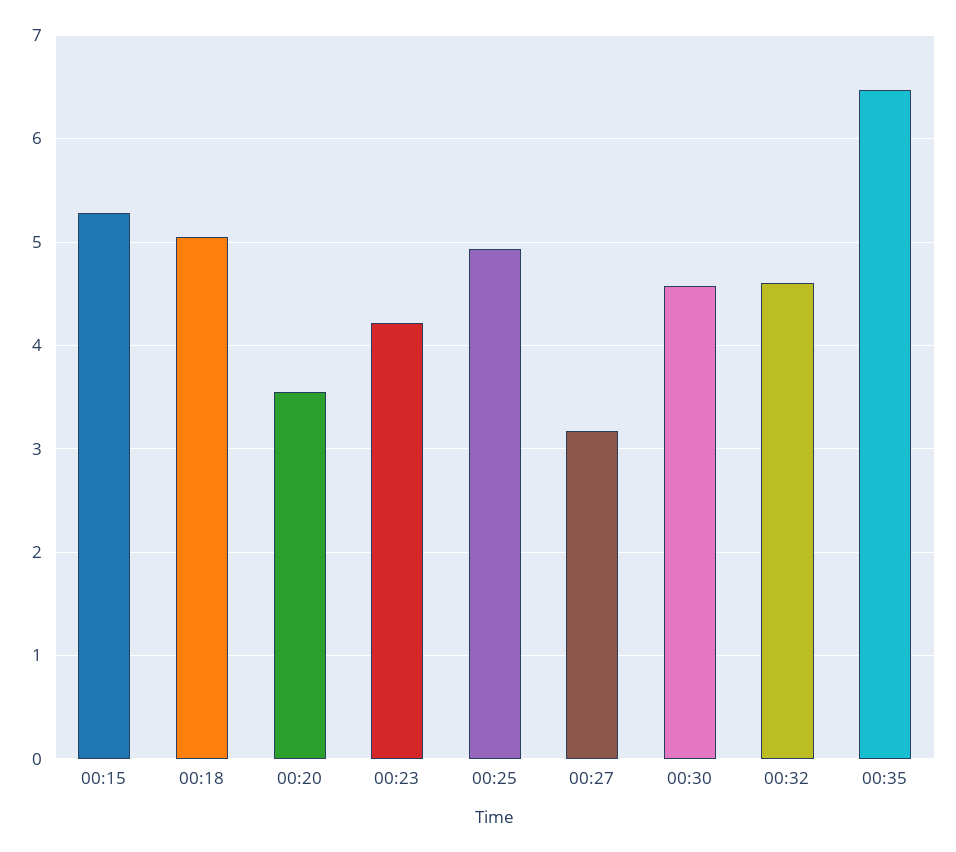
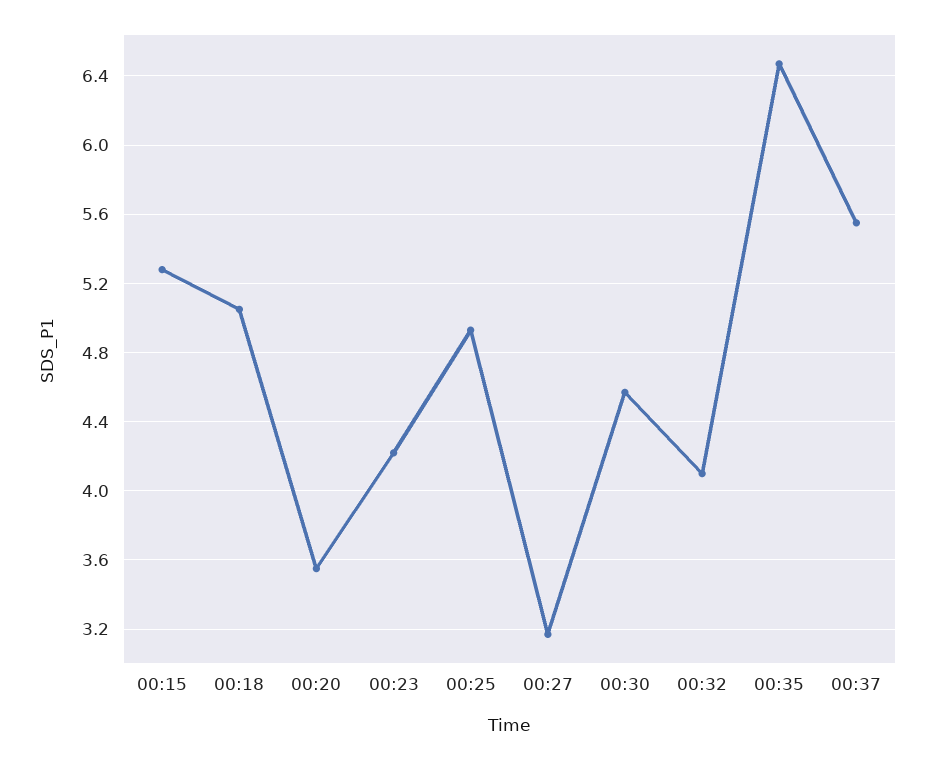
00:32: 4.6 -> 4.1
00:37: none -> 5.55

